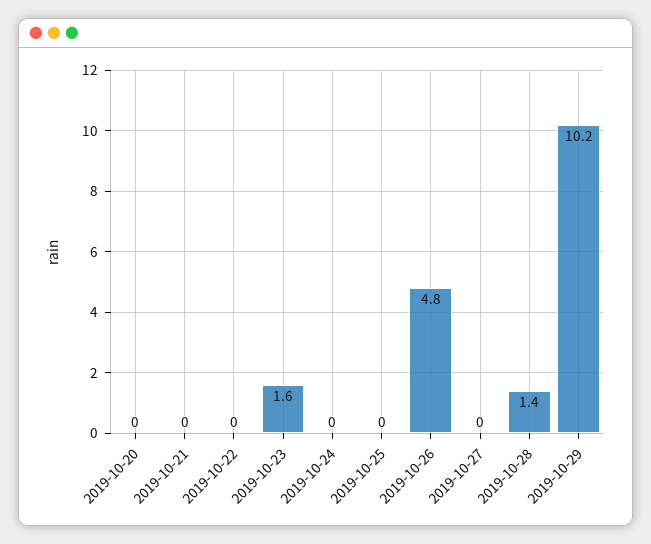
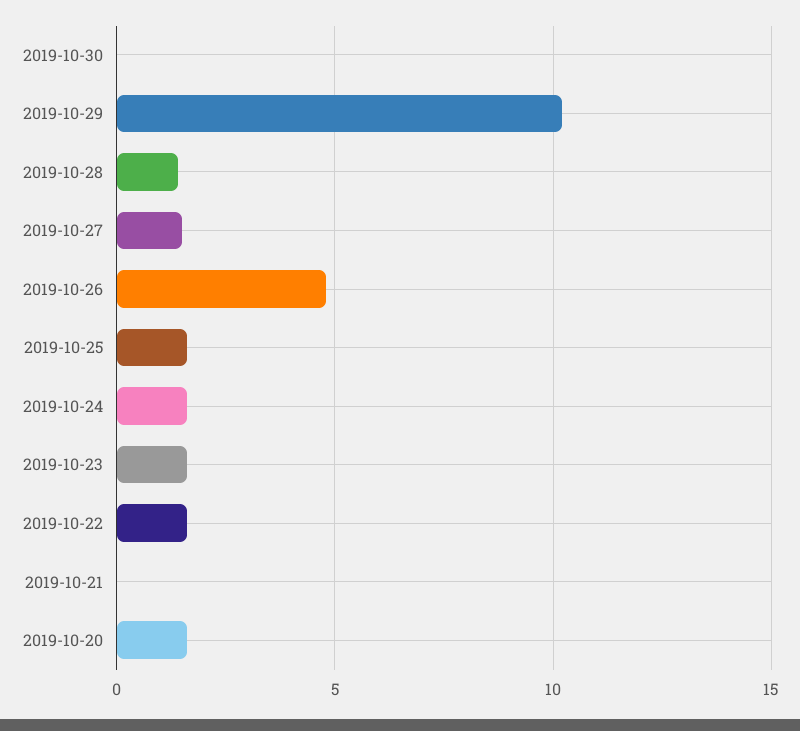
2019-10-20: 0 -> 1.5
2019-10-22: 0 -> 1.5
2019-10-24: 0 -> 1.5
2019-10-25: 0 -> 1.5
2019-10-27: 0 -> 1.5
2019-10-30: none -> 0

